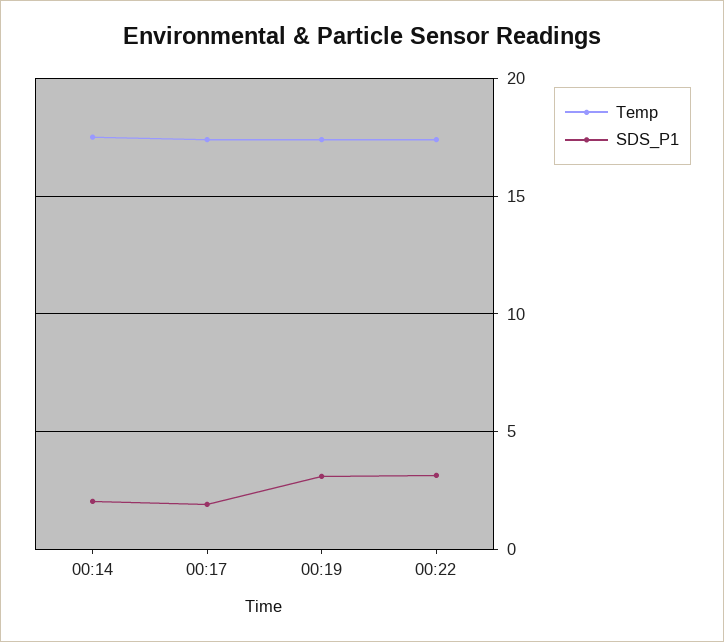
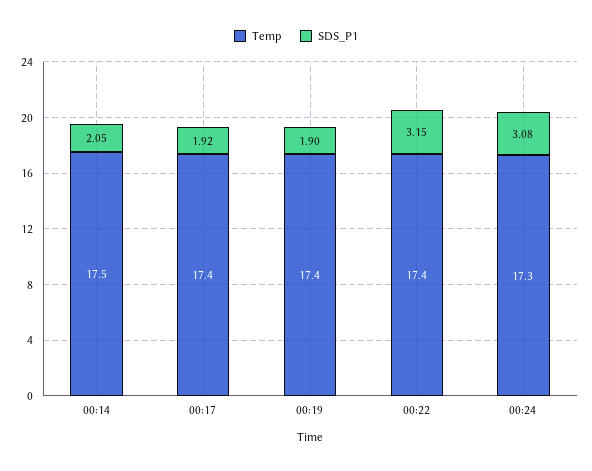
SDS_P1, 00:19: 3 -> 1.9
Temp, 00:24: none -> 17.3
SDS_P1, 00:24: none -> 3.08

